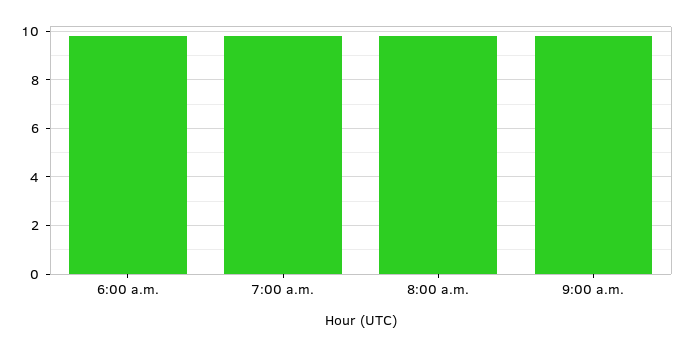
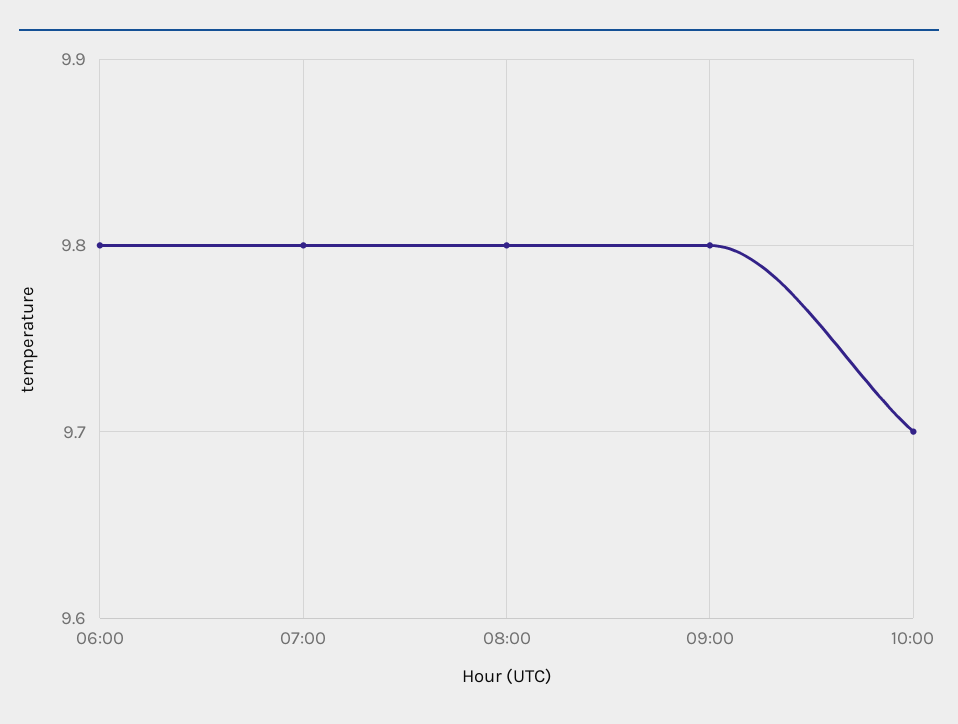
10:00: none -> 9.7

